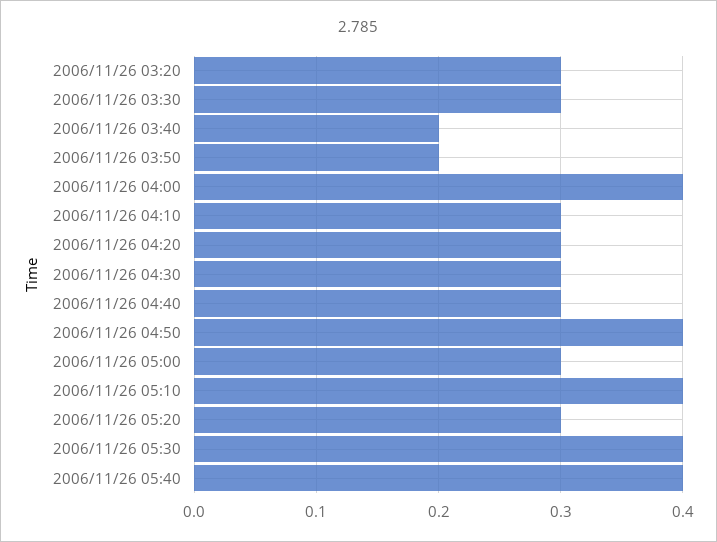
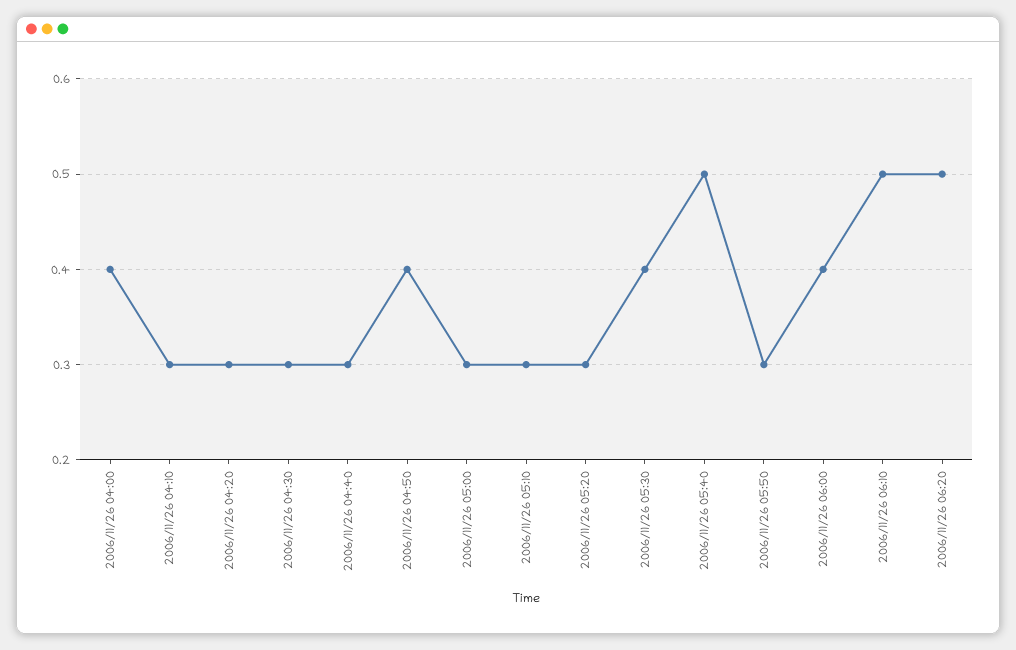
2006/11/26 03:20: 0.3 -> none
2006/11/26 03:30: 0.3 -> none
2006/11/26 03:40: 0.2 -> none
2006/11/26 03:50: 0.2 -> none
2006/11/26 05:10: 0.4 -> 0.3
2006/11/26 05:40: 0.4 -> 0.5
2006/11/26 05:50: none -> 0.3
2006/11/26 06:00: none -> 0.4
2006/11/26 06:10: none -> 0.5
2006/11/26 06:20: none -> 0.5

